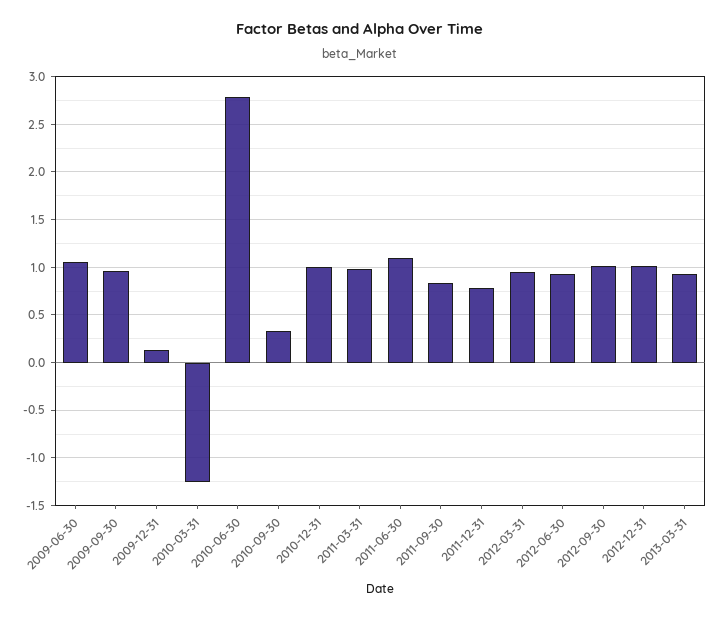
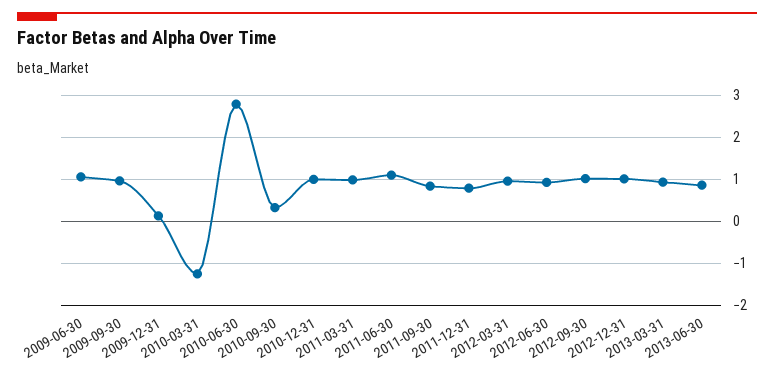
2013-06-30: none -> 0.8

